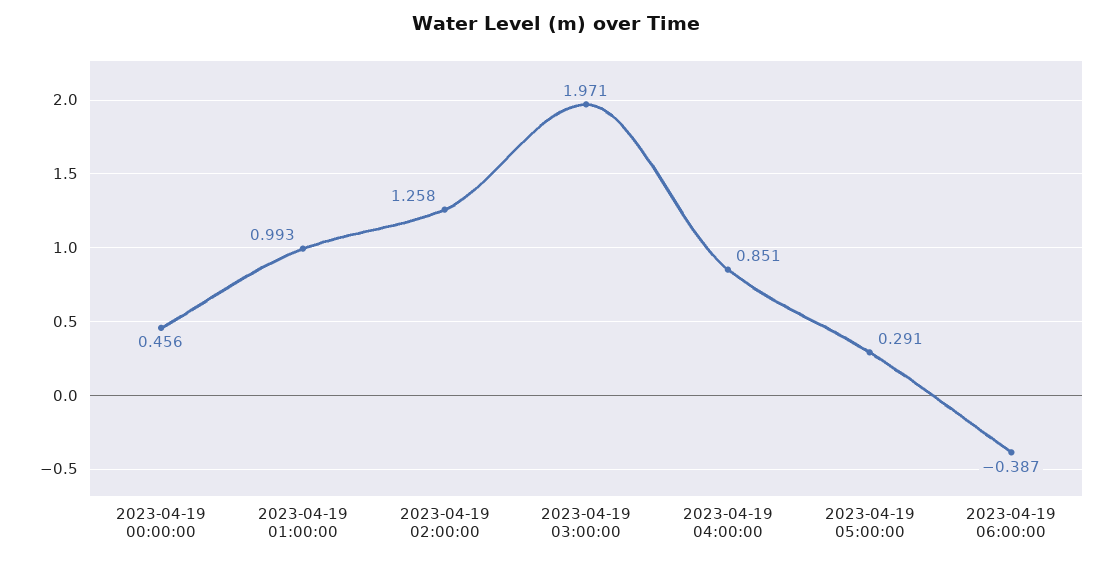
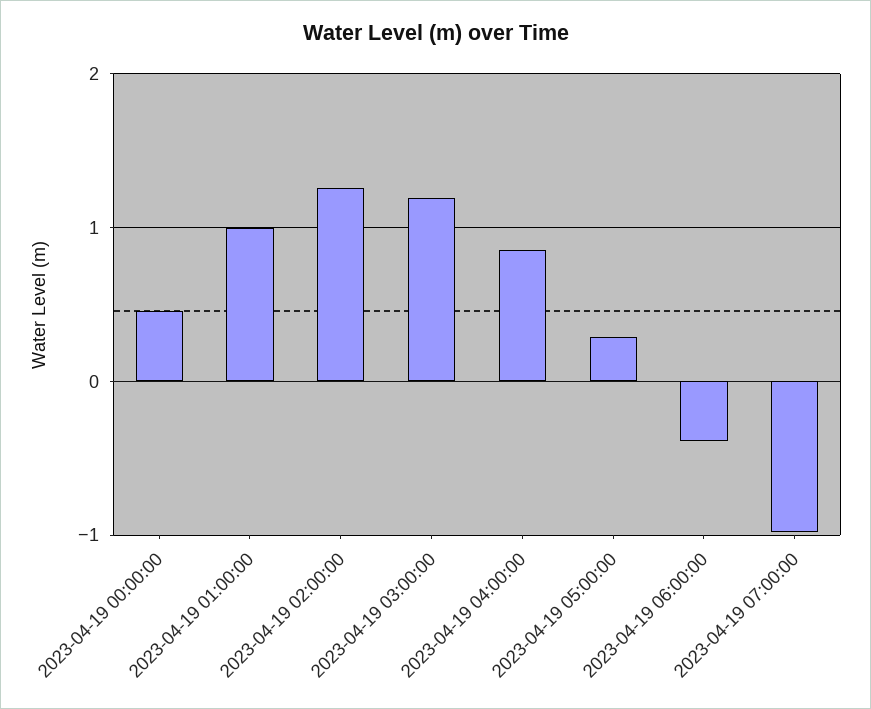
2023-04-19 03:00:00: 1.971 -> 1.2
2023-04-19 07:00:00: none -> -1

